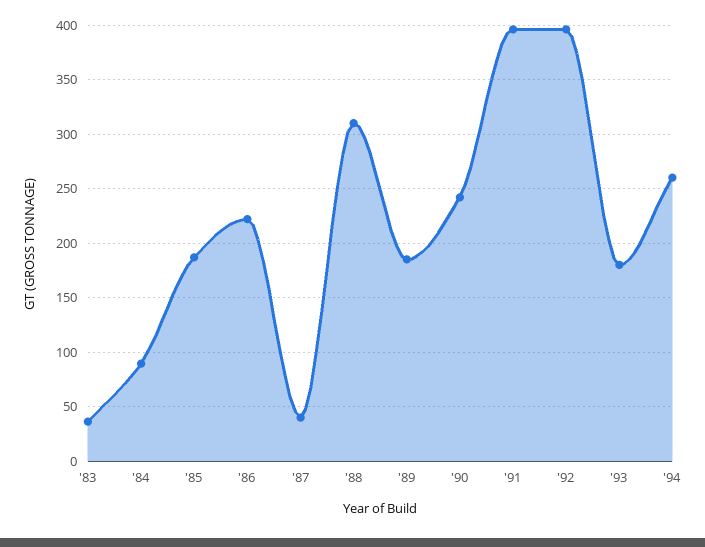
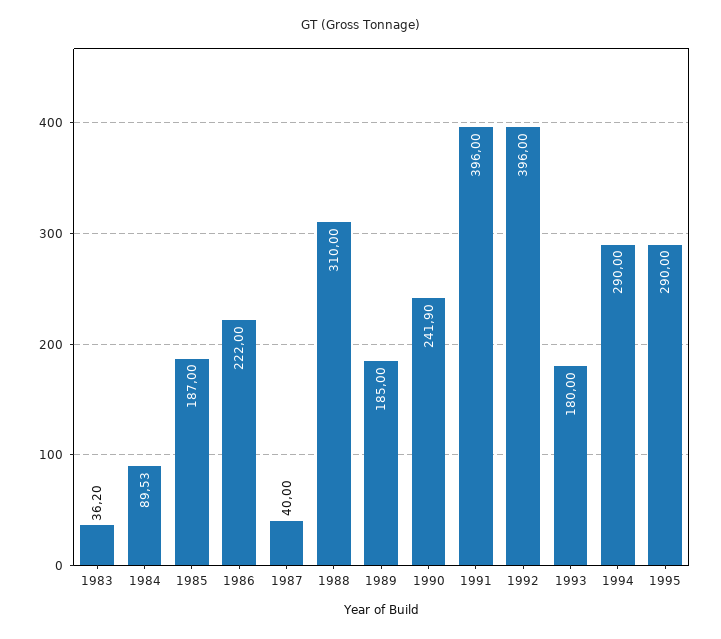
'94: 260 -> 290
1995: none -> 290

